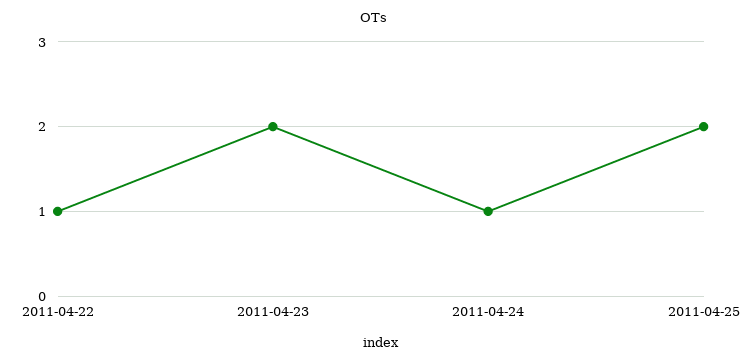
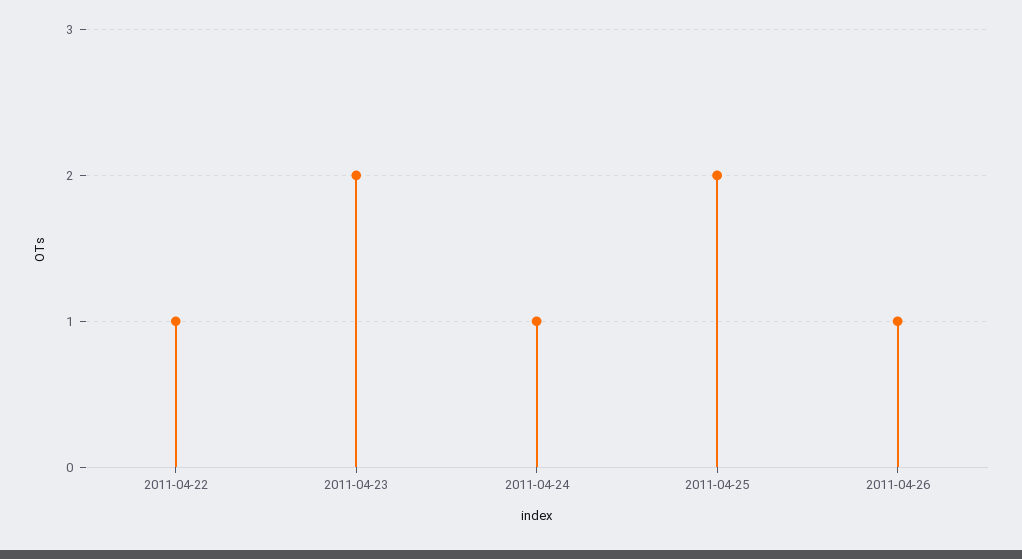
2011-04-26: none -> 1

